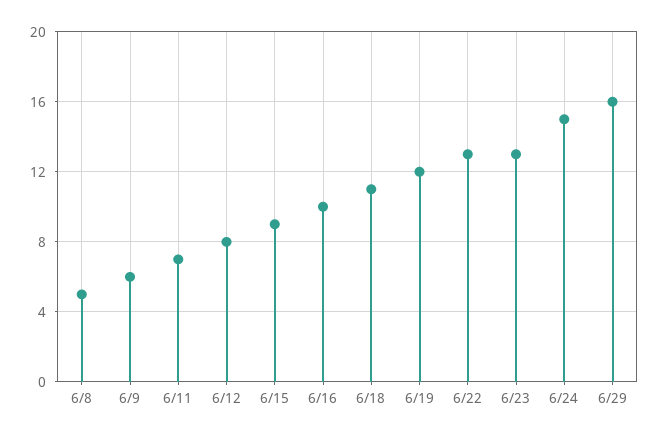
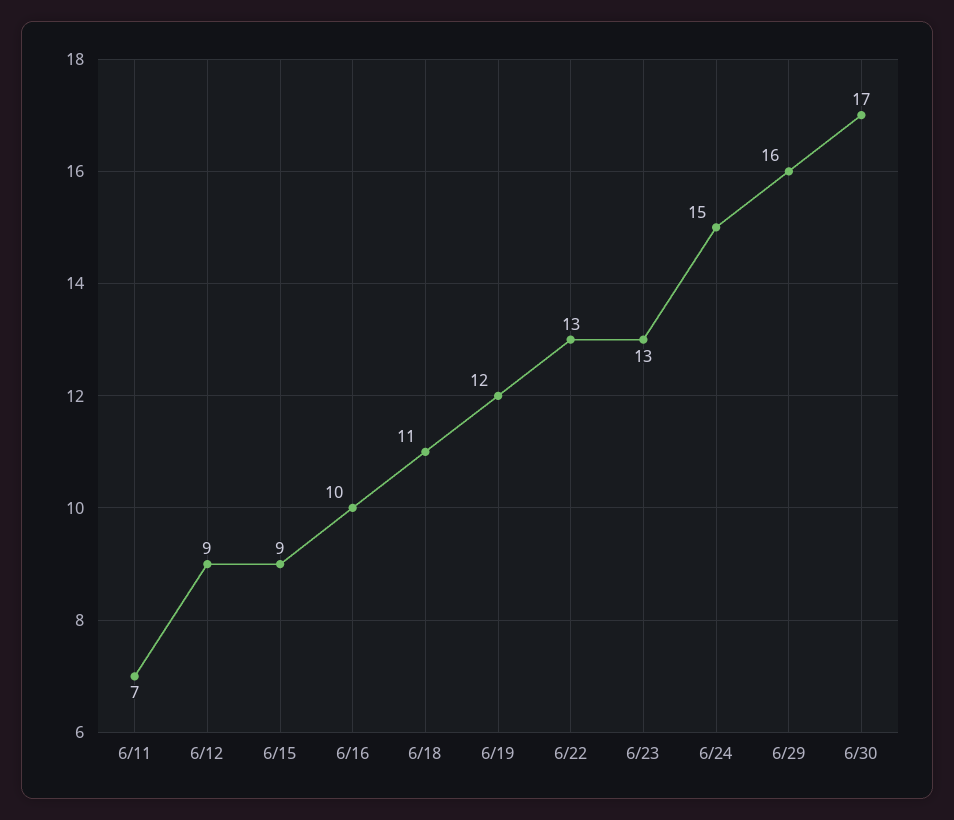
6/8: 5 -> none
6/9: 6 -> none
6/12: 8 -> 9
6/30: none -> 17

